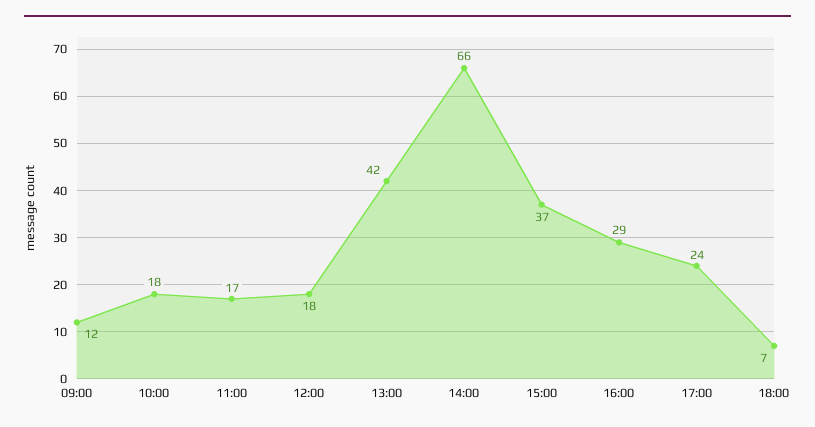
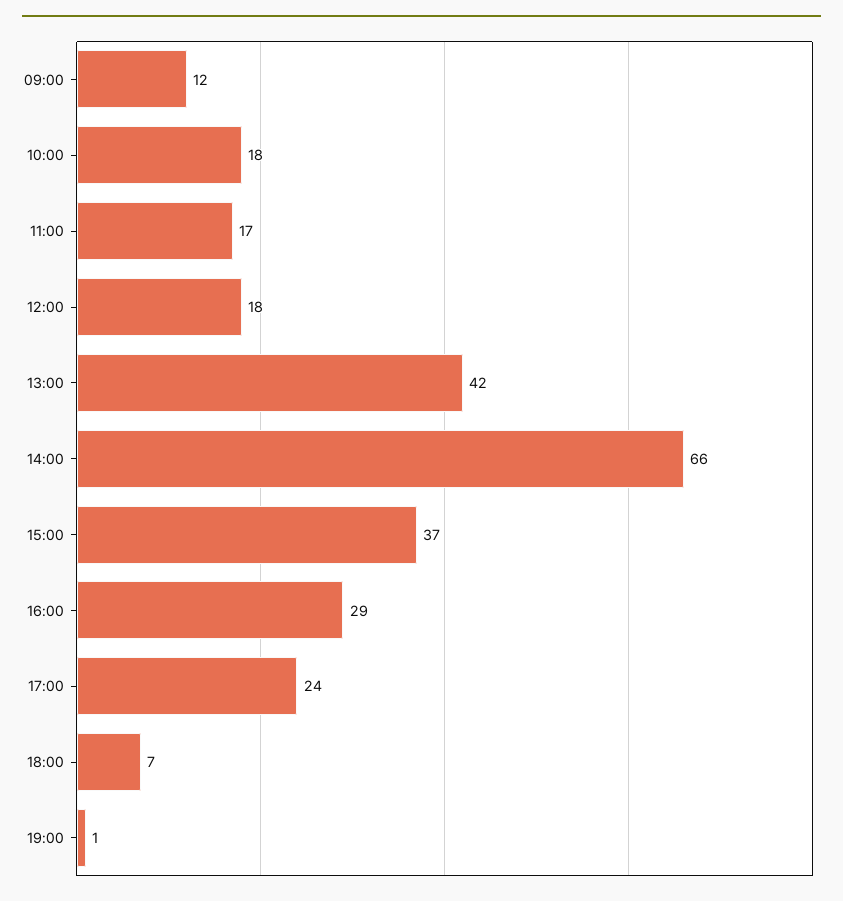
19:00: none -> 1

